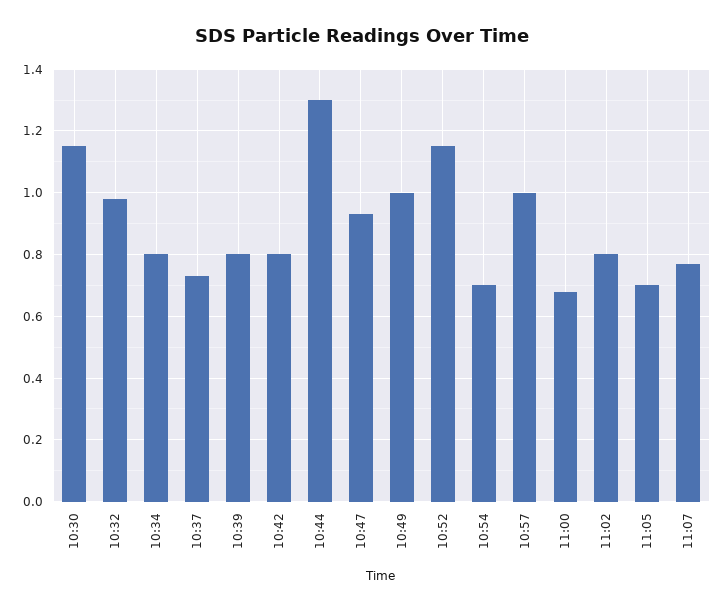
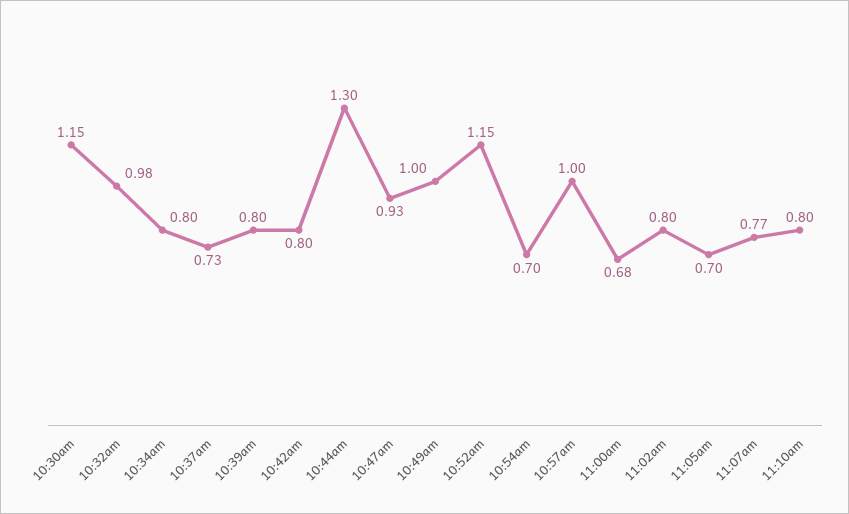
11:10am: none -> 0.8

